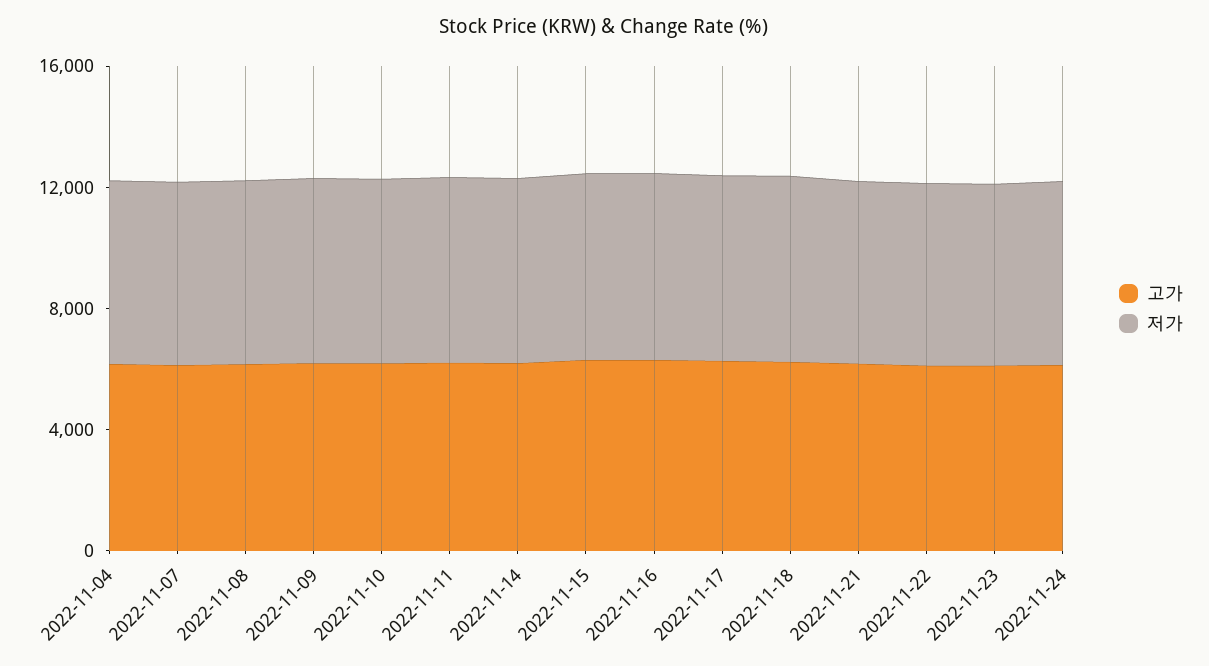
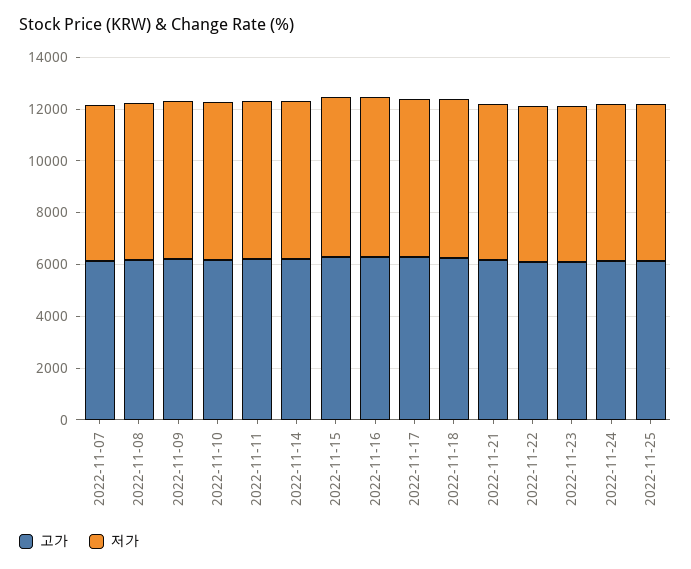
고가, 2022-11-04: 6000 -> none
저가, 2022-11-04: 6000 -> none
고가, 2022-11-25: none -> 6000
저가, 2022-11-25: none -> 6000

